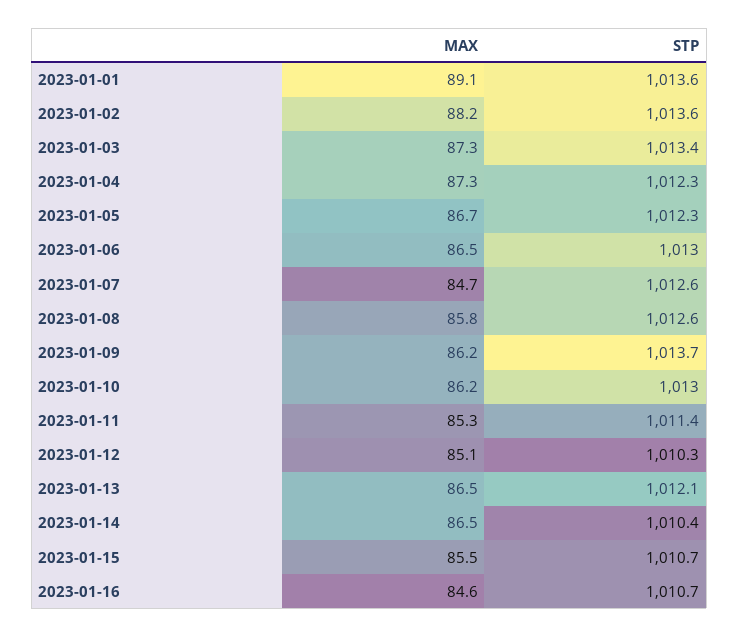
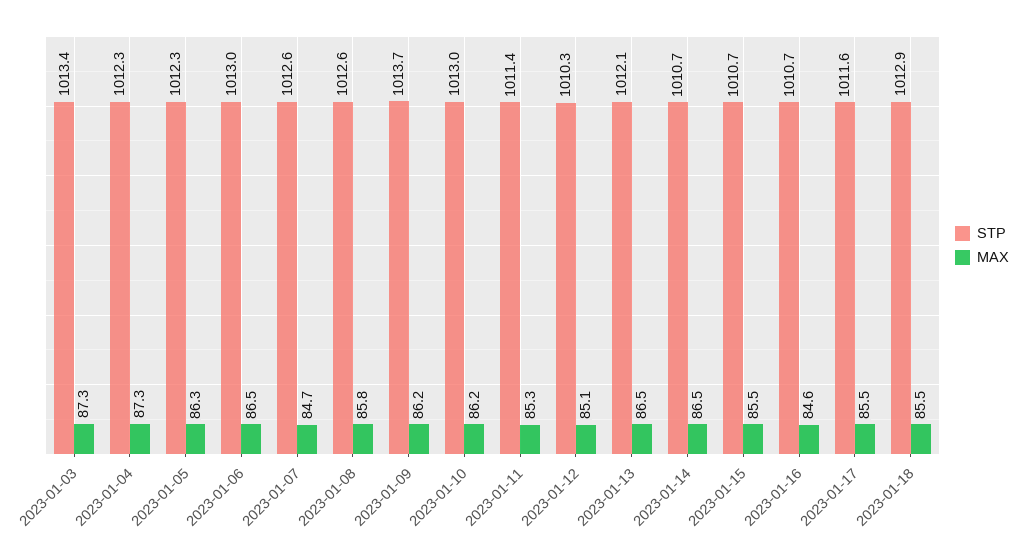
MAX, 2023-01-01: 89.1 -> none
STP, 2023-01-01: 1013.6 -> none
MAX, 2023-01-02: 88.2 -> none
STP, 2023-01-02: 1013.6 -> none
MAX, 2023-01-05: 86.7 -> 86.3
STP, 2023-01-14: 1010.4 -> 1010.7
STP, 2023-01-17: none -> 1011.6
MAX, 2023-01-17: none -> 85.5
STP, 2023-01-18: none -> 1012.9
MAX, 2023-01-18: none -> 85.5

